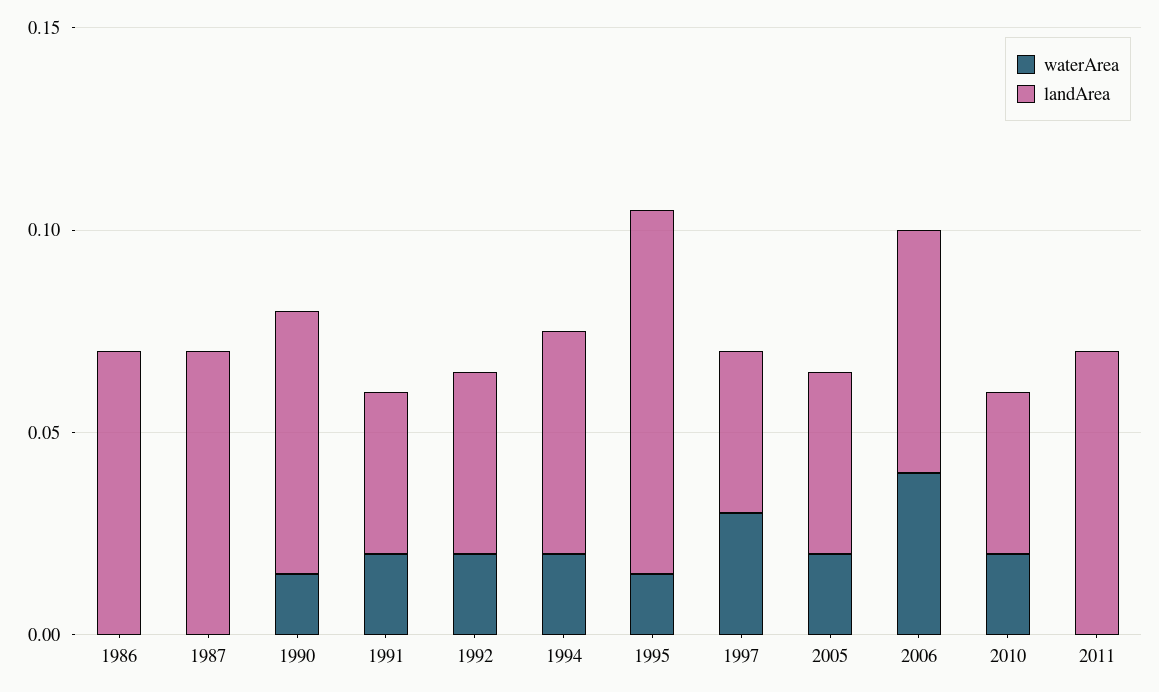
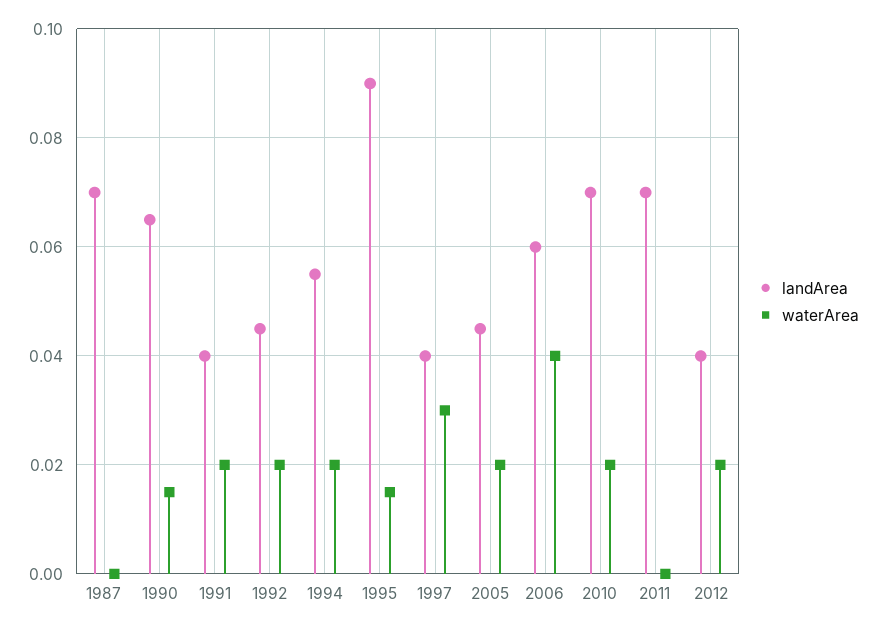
waterArea, 1986: 0 -> none
landArea, 1986: 0.07 -> none
landArea, 2010: 0.04 -> 0.07
landArea, 2012: none -> 0.04
waterArea, 2012: none -> 0.02

